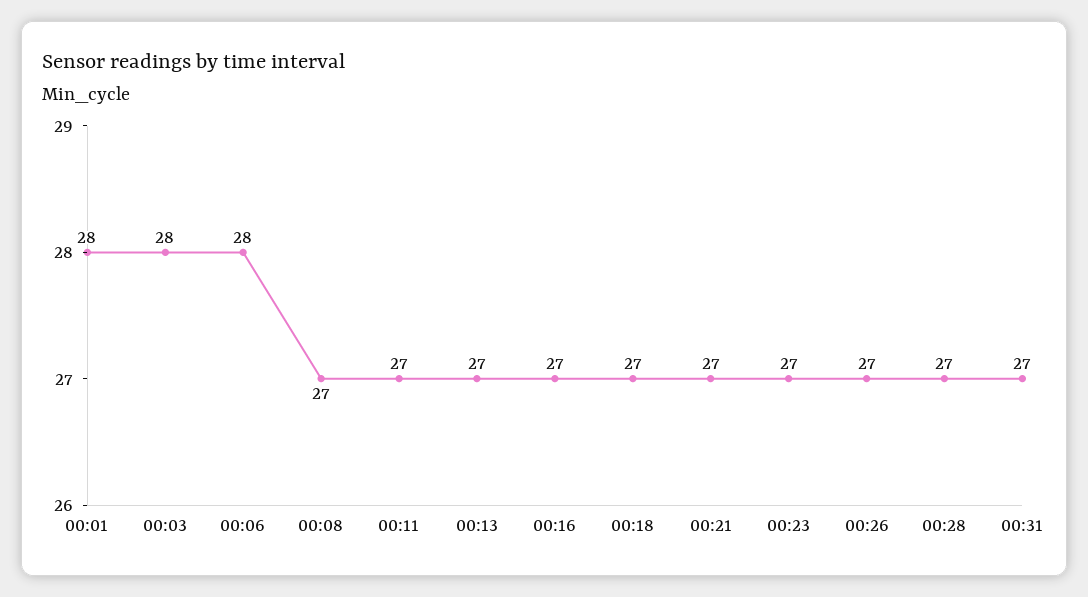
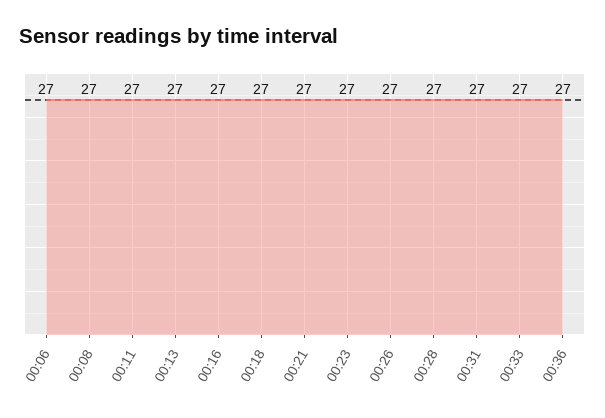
00:01: 28 -> none
00:03: 28 -> none
00:06: 28 -> 27
00:33: none -> 27
00:36: none -> 27

